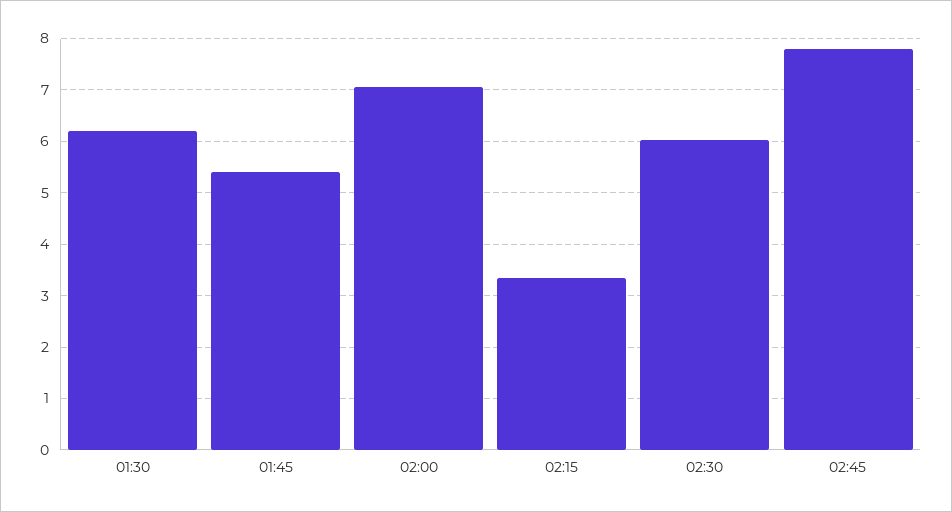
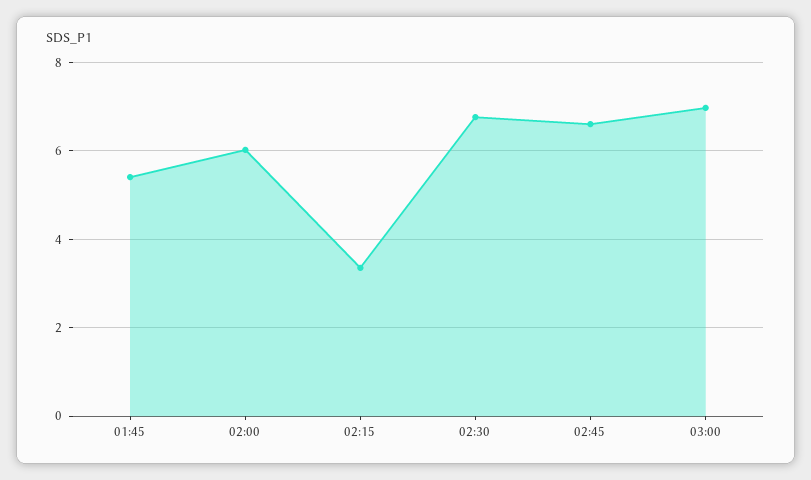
01:30: 6.2 -> none
02:00: 7 -> 6
02:30: 6 -> 6.8
02:45: 7.8 -> 6.6
03:00: none -> 7

